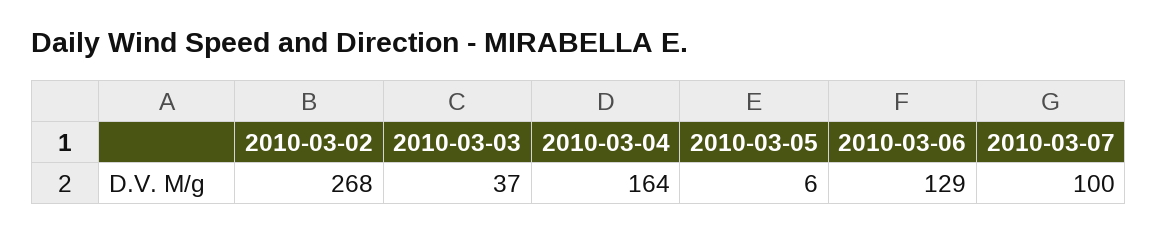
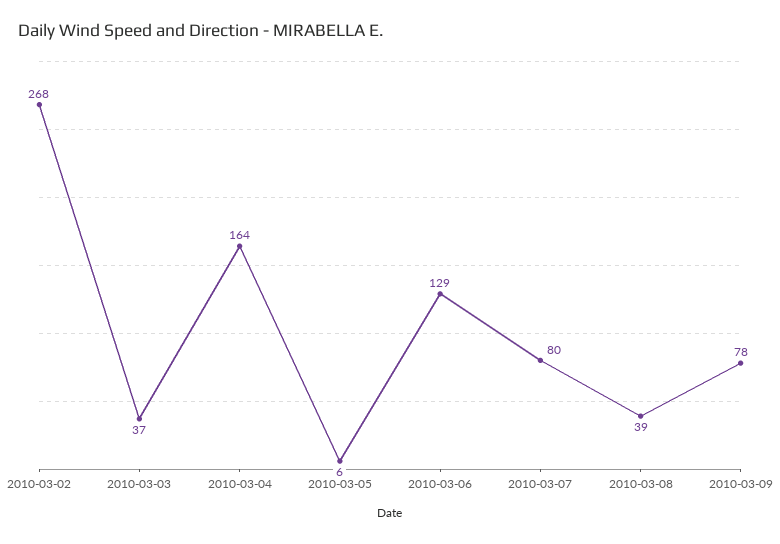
2010-03-07: 100 -> 80
2010-03-08: none -> 39
2010-03-09: none -> 78

